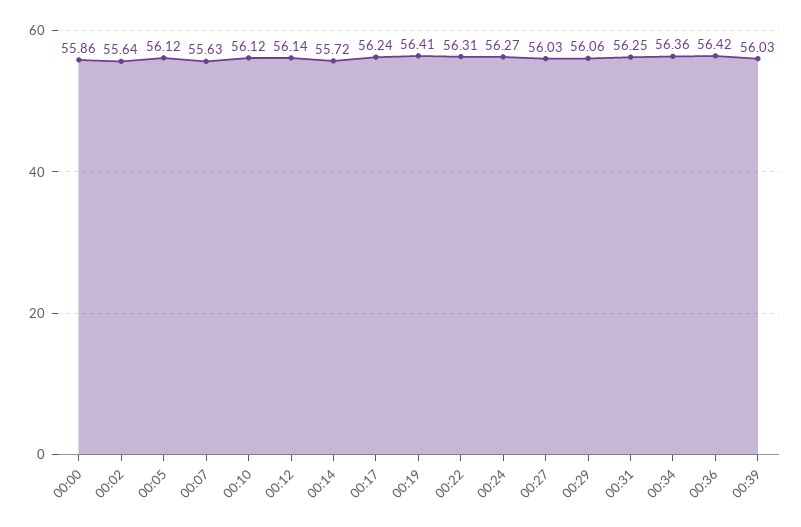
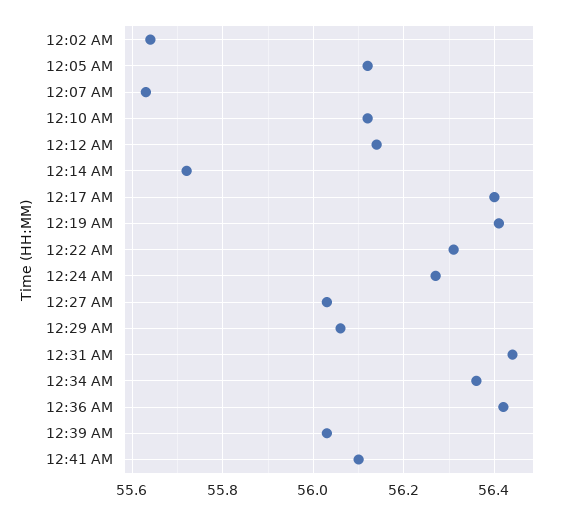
00:00: 55.86 -> none
00:17: 56.24 -> 56.4
00:31: 56.25 -> 56.45
12:41 AM: none -> 56.1

